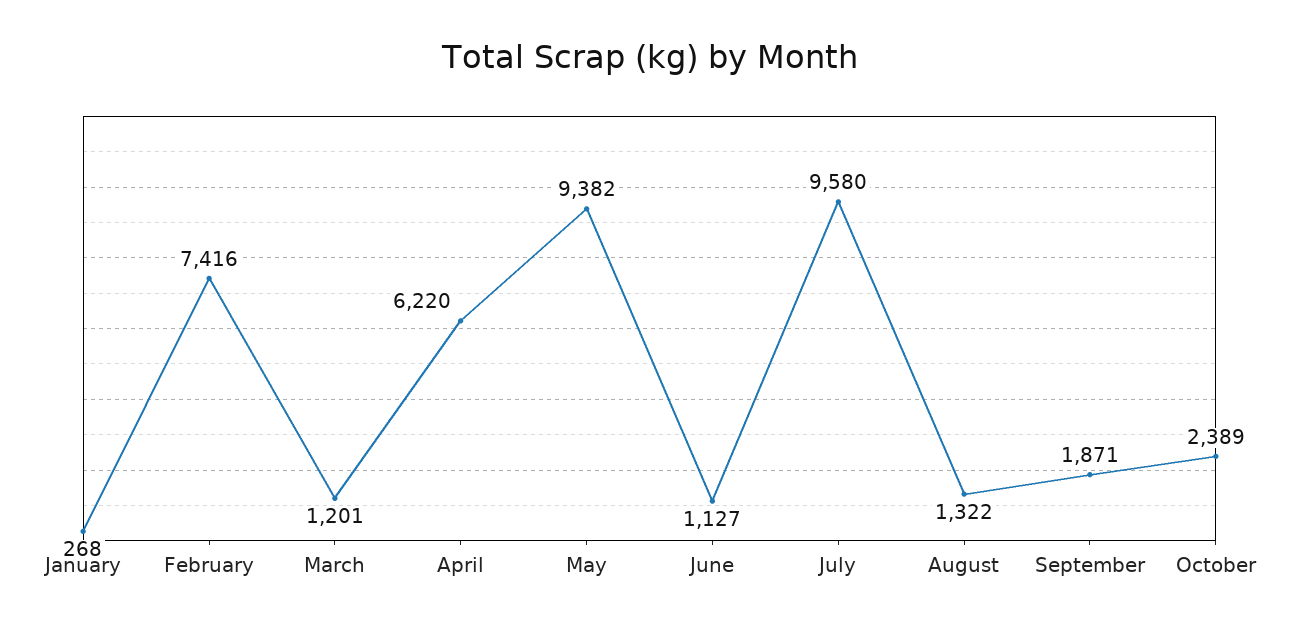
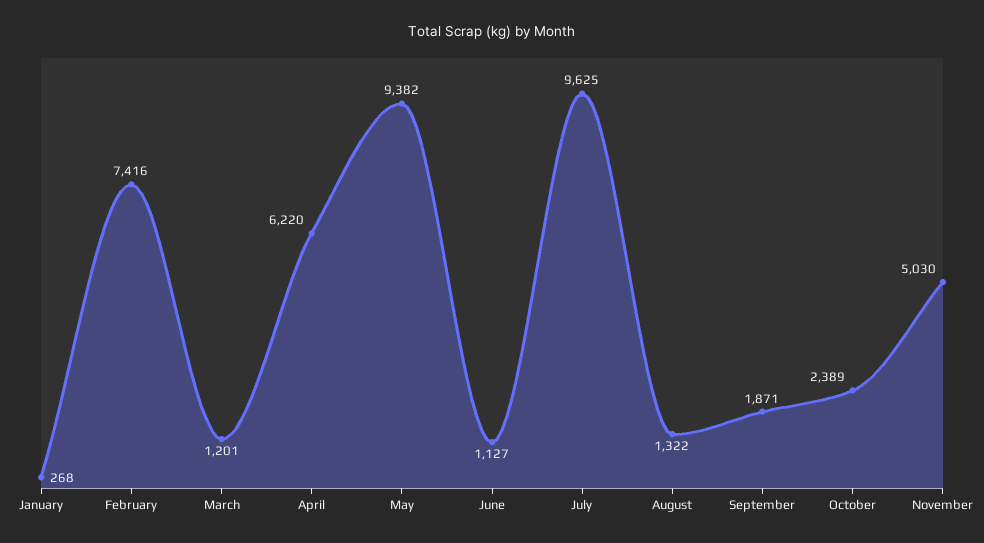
July: 9580 -> 9625
November: none -> 5030

